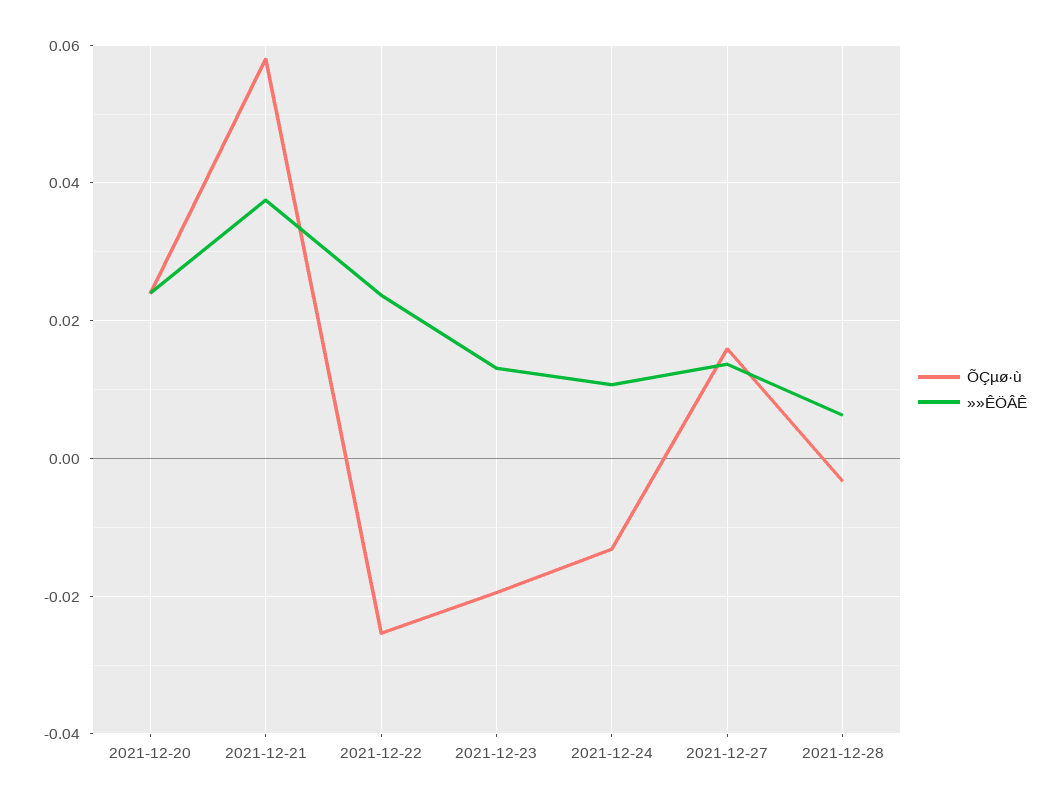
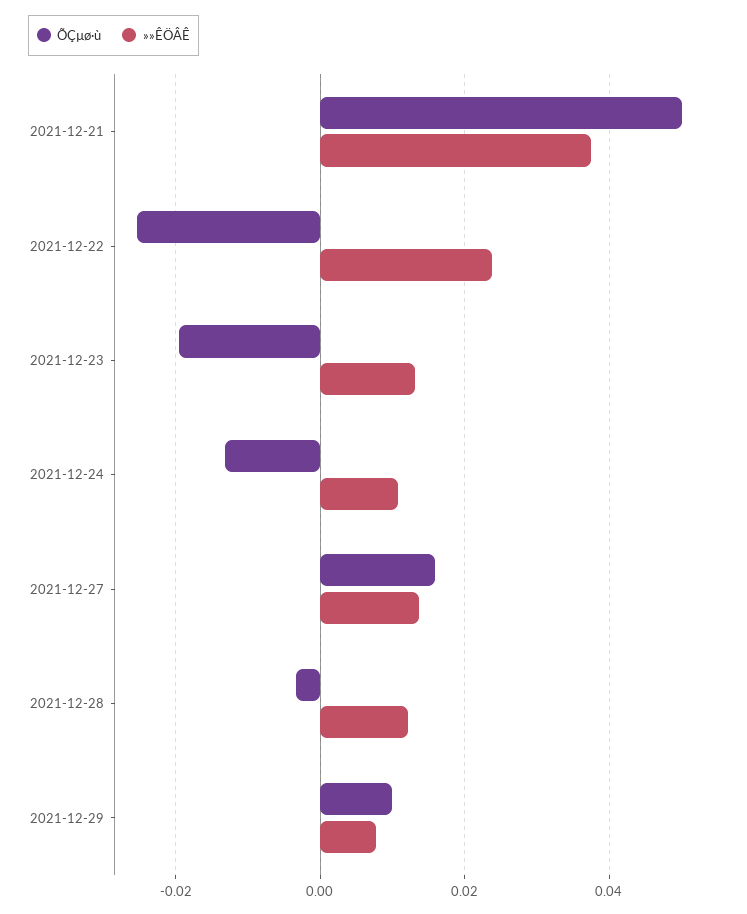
ÕÇµø·ù, 2021-12-20: 0.024 -> none
»»ÊÖÂÊ, 2021-12-20: 0.024 -> none
ÕÇµø·ù, 2021-12-21: 0.058 -> 0.05
»»ÊÖÂÊ, 2021-12-28: 0.006 -> 0.012
ÕÇµø·ù, 2021-12-29: none -> 0.01
»»ÊÖÂÊ, 2021-12-29: none -> 0.008

